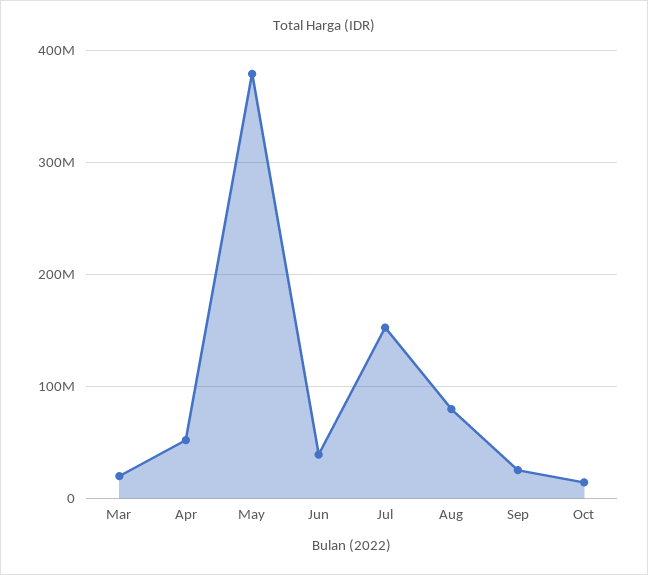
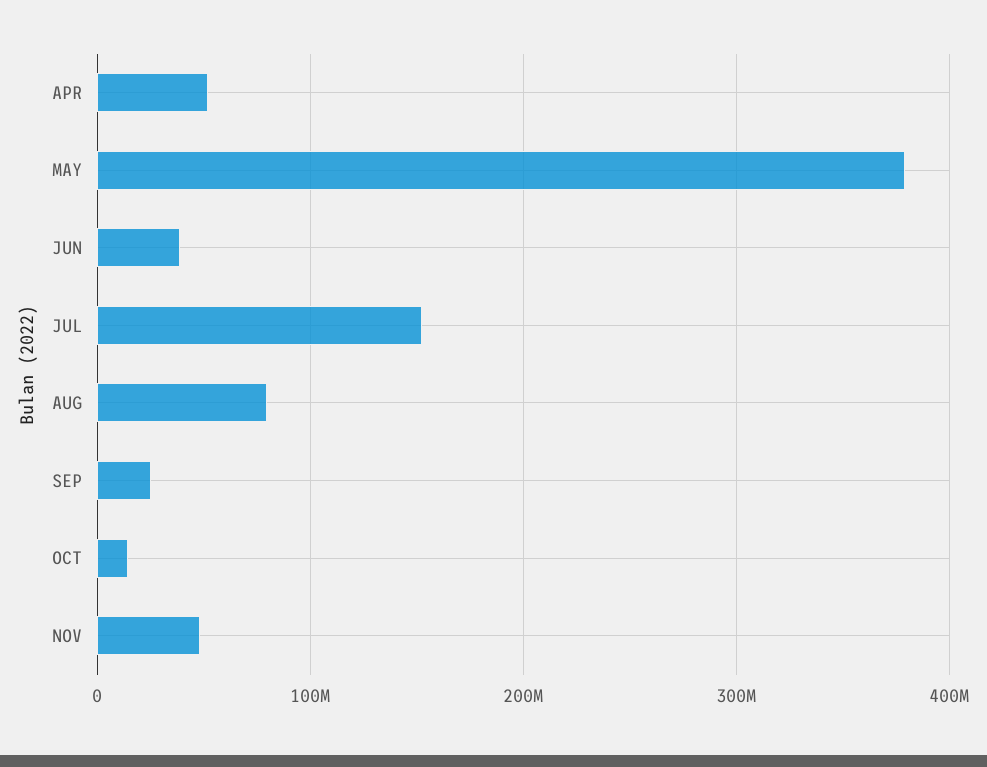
Mar: 20000000 -> none
NOV: none -> 50000000

